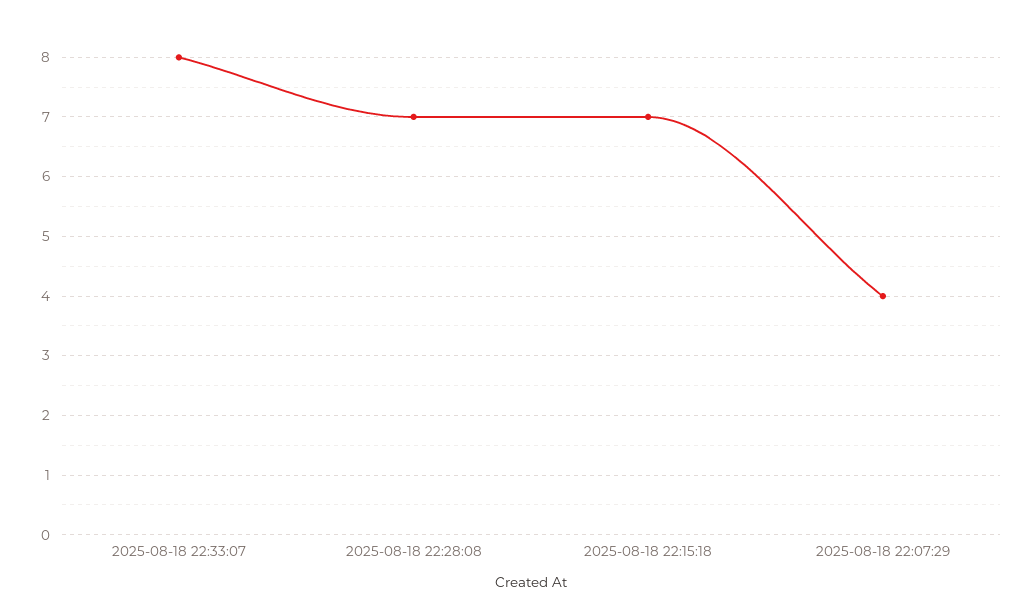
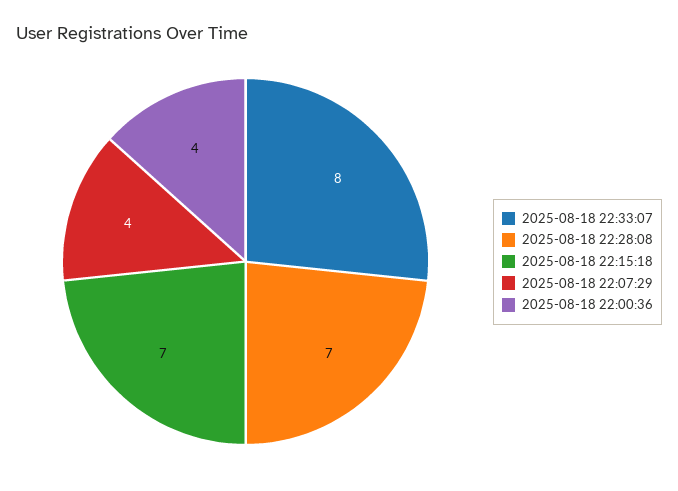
2025-08-18 22:00:36: none -> 4

